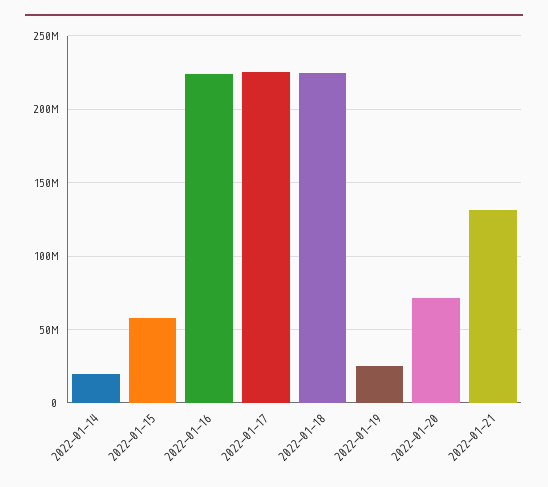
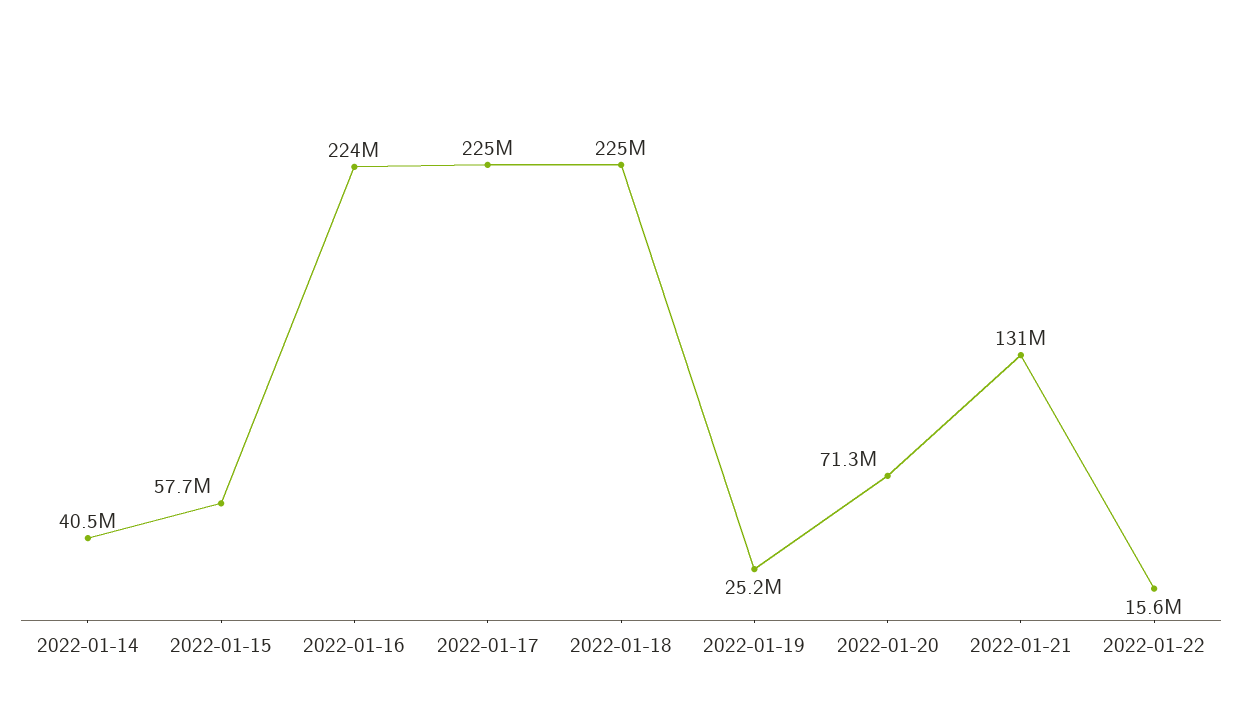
2022-01-14: 20000000 -> 40500000
2022-01-22: none -> 15600000

